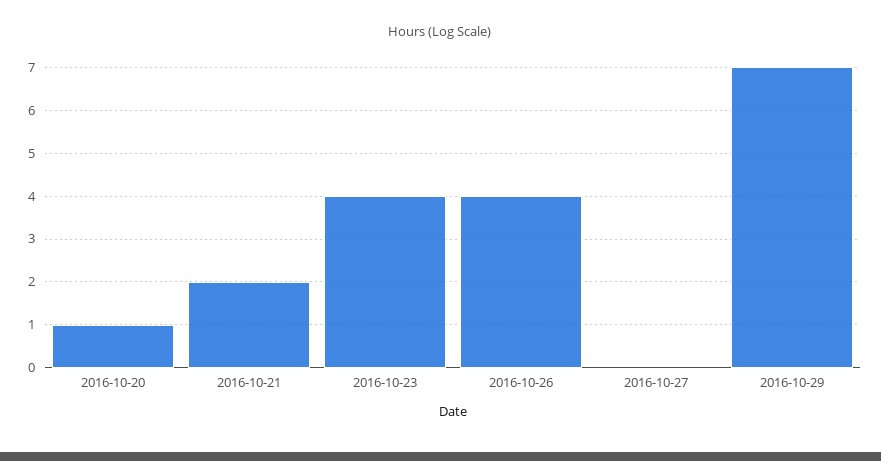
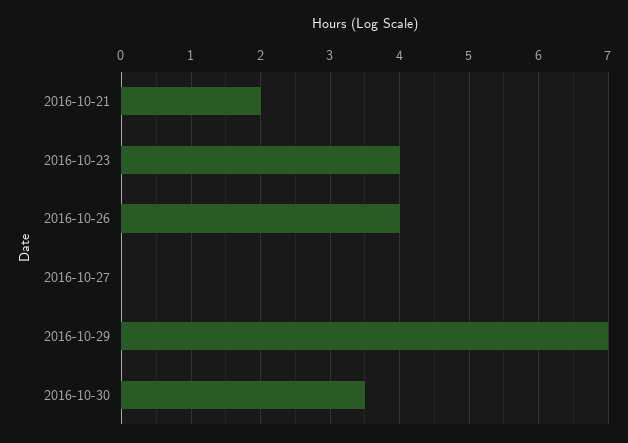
2016-10-20: 1 -> none
2016-10-30: none -> 3.5

